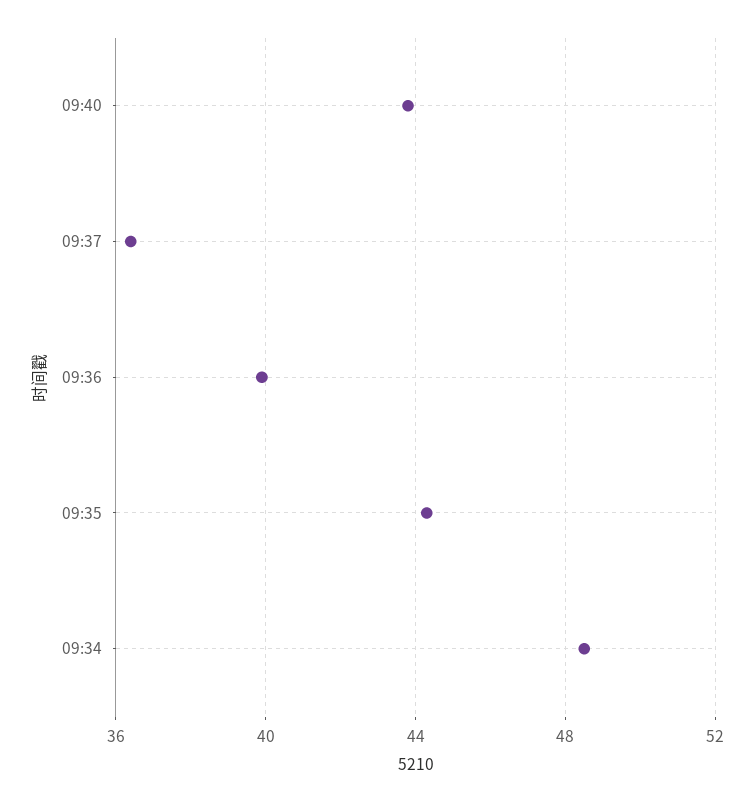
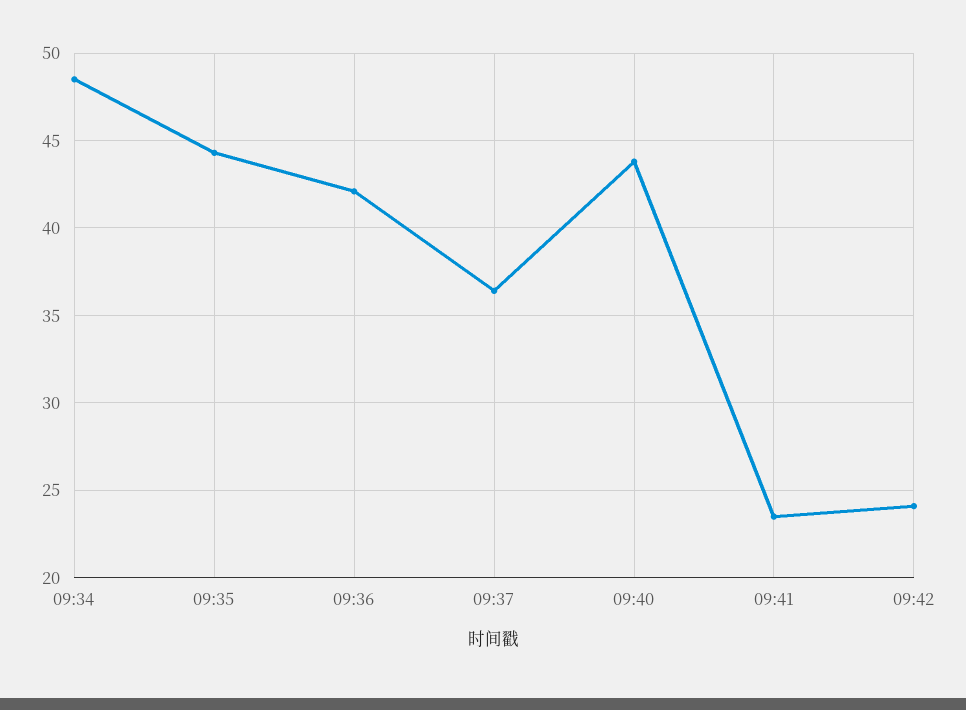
09:36: 40 -> 42
09:41: none -> 23.5
09:42: none -> 24

